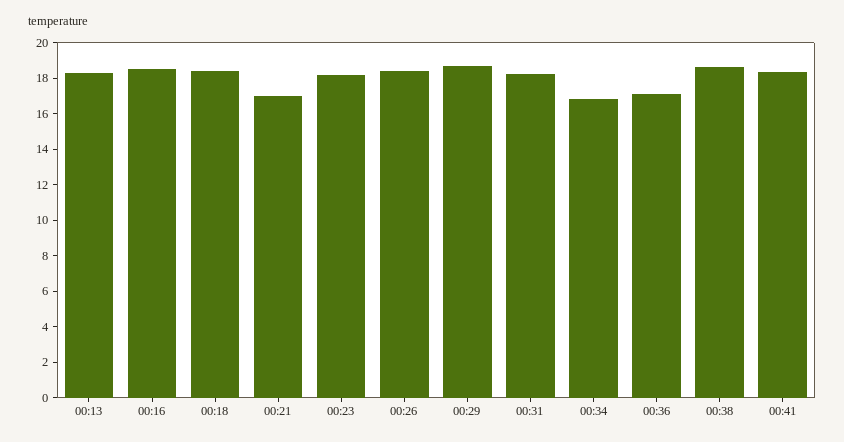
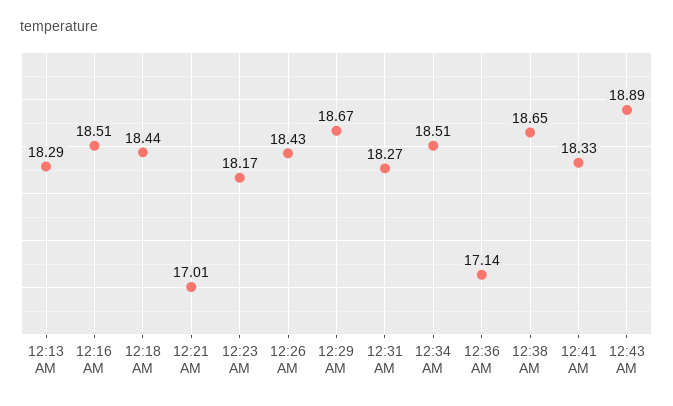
00:34: 17 -> 18.51
12:43 AM: none -> 18.89

